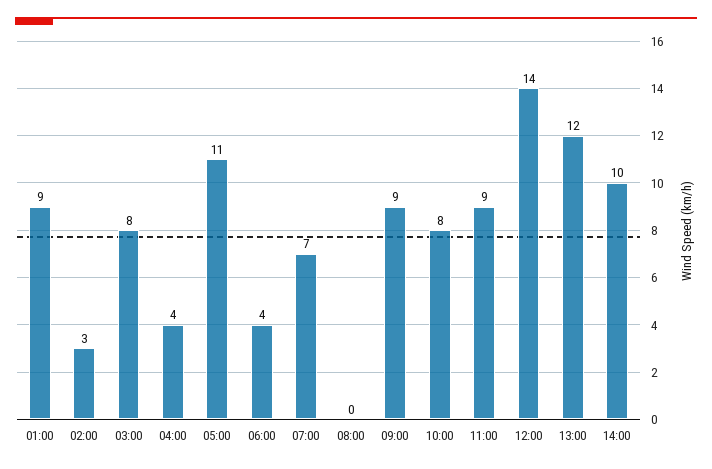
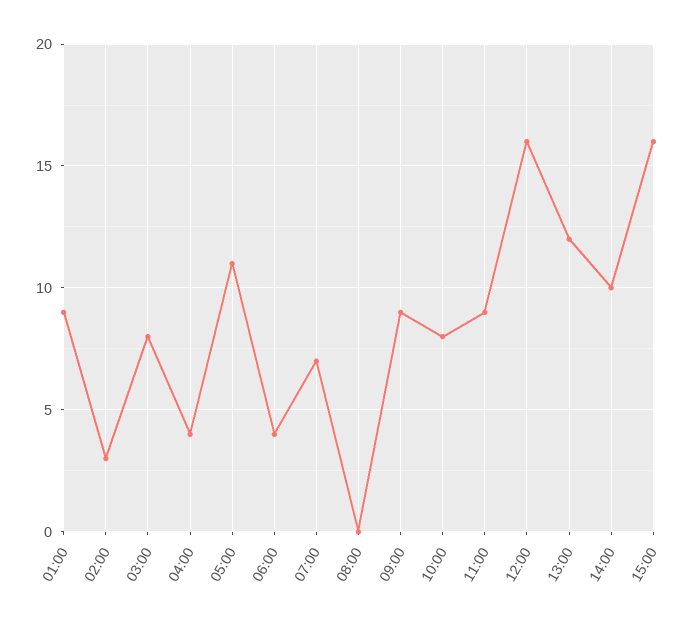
12:00: 14 -> 16
15:00: none -> 16

